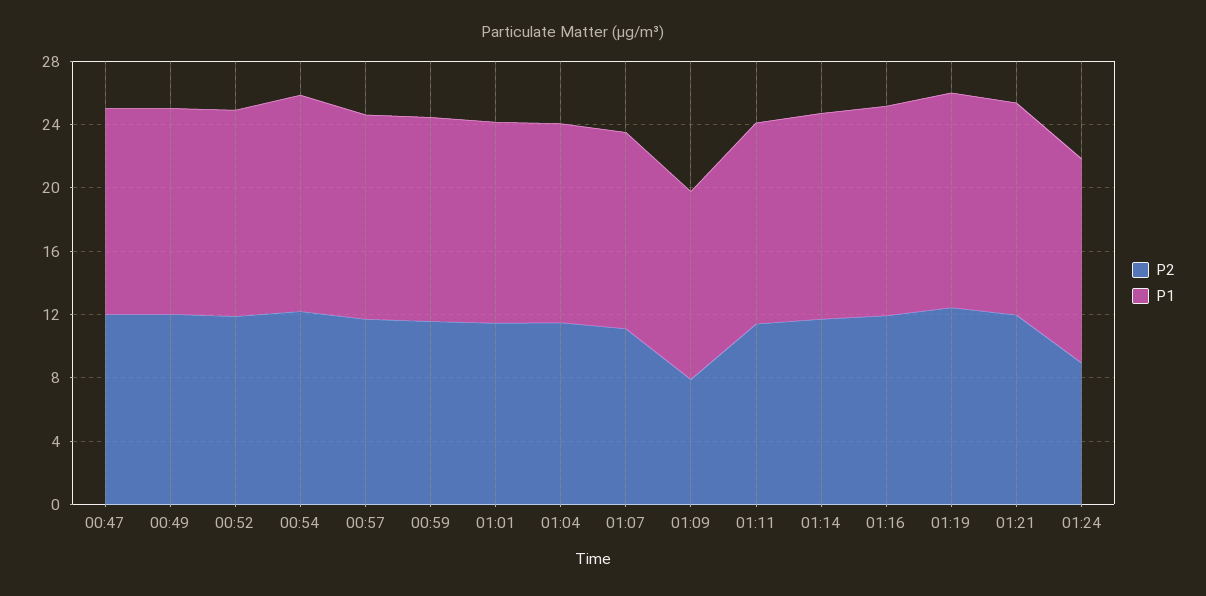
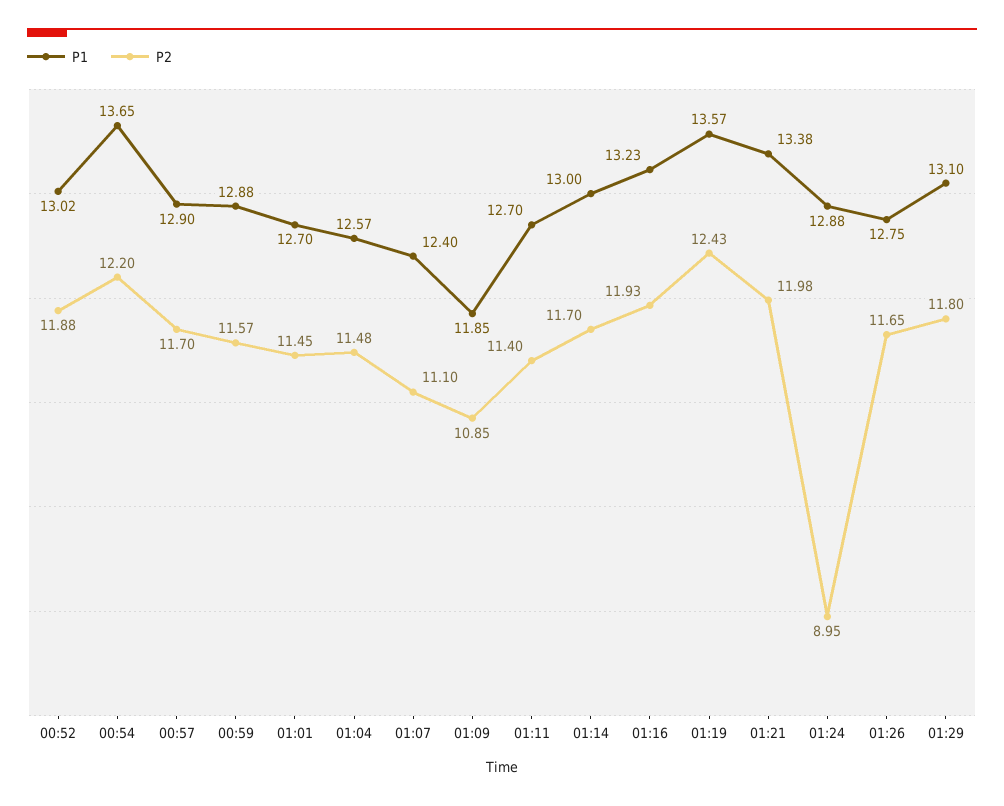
P2, 00:47: 12 -> none
P1, 00:47: 13 -> none
P2, 00:49: 12 -> none
P1, 00:49: 13 -> none
P2, 01:09: 8 -> 10.85
P1, 01:26: none -> 12.75
P2, 01:26: none -> 11.65
P1, 01:29: none -> 13.1
P2, 01:29: none -> 11.8

